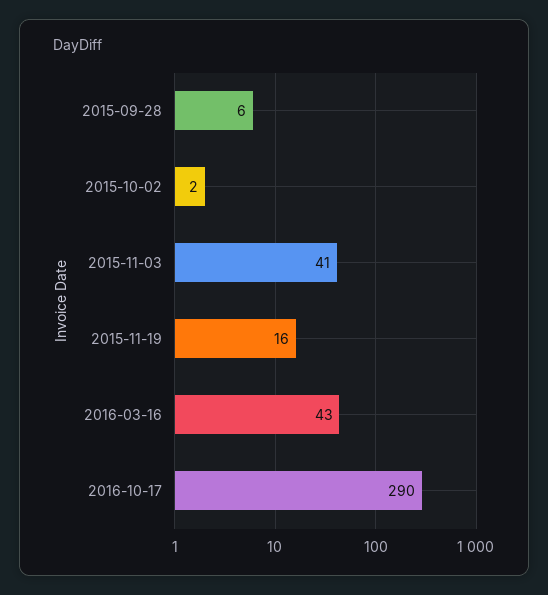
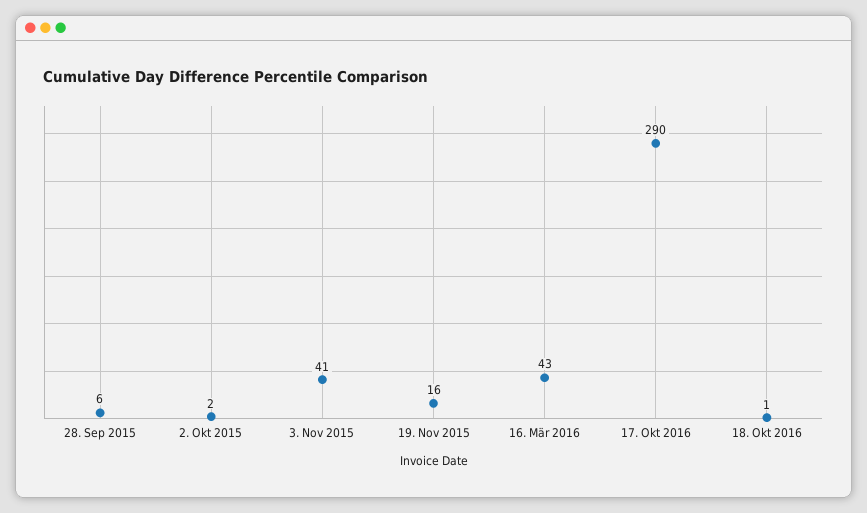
18. Okt 2016: none -> 1

